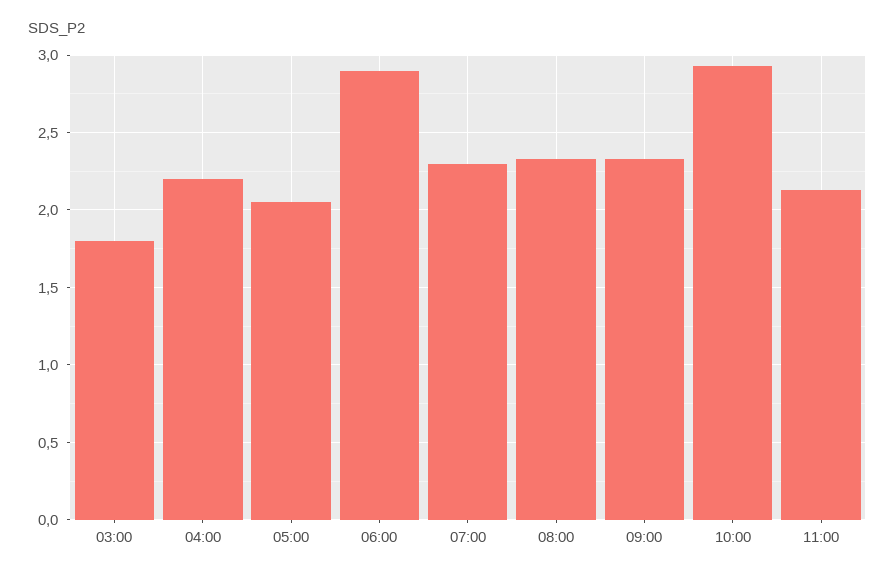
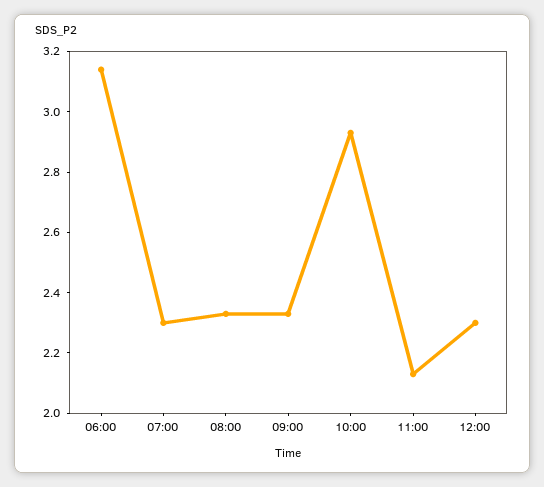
03:00: 1.8 -> none
04:00: 2.2 -> none
05:00: 2.05 -> none
06:00: 2.9 -> 3.15
12:00: none -> 2.3

